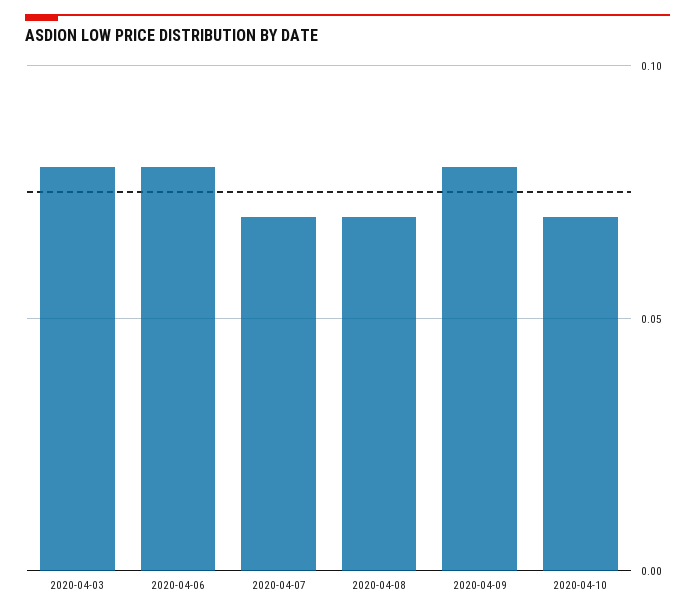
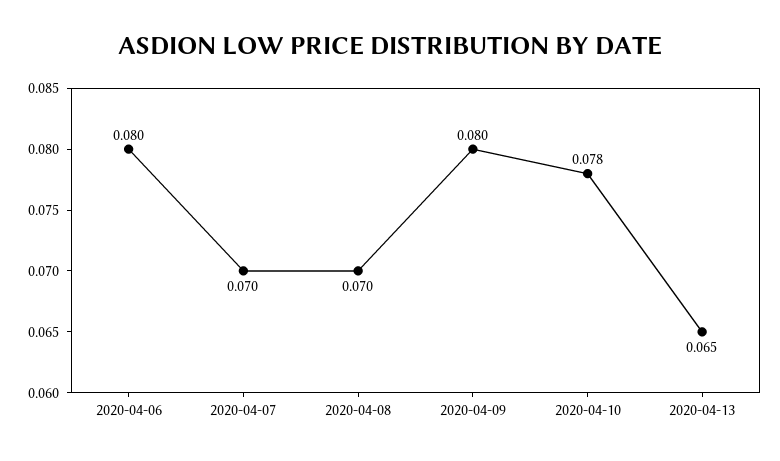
2020-04-03: 0.08 -> none
2020-04-10: 0.07 -> 0.078
2020-04-13: none -> 0.065

